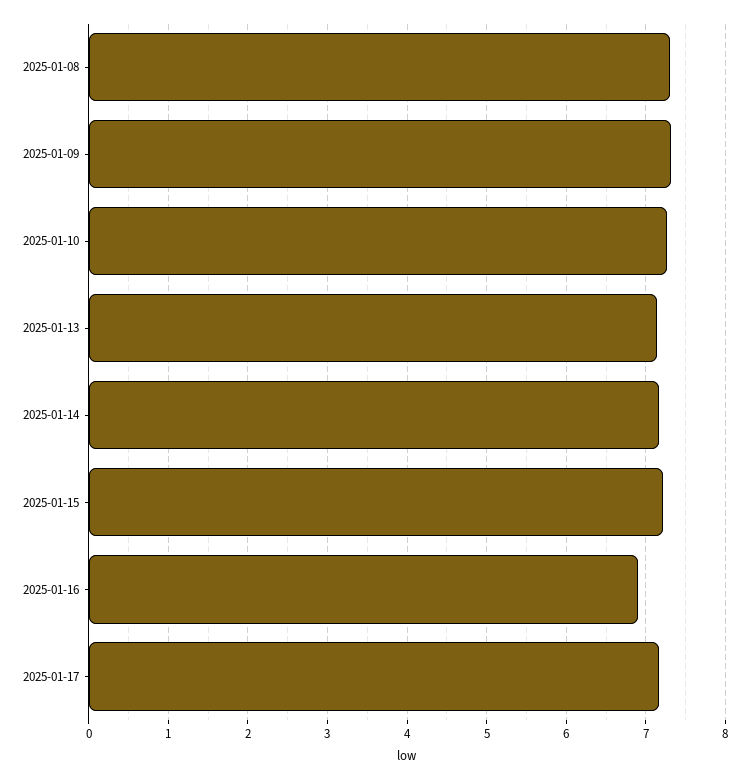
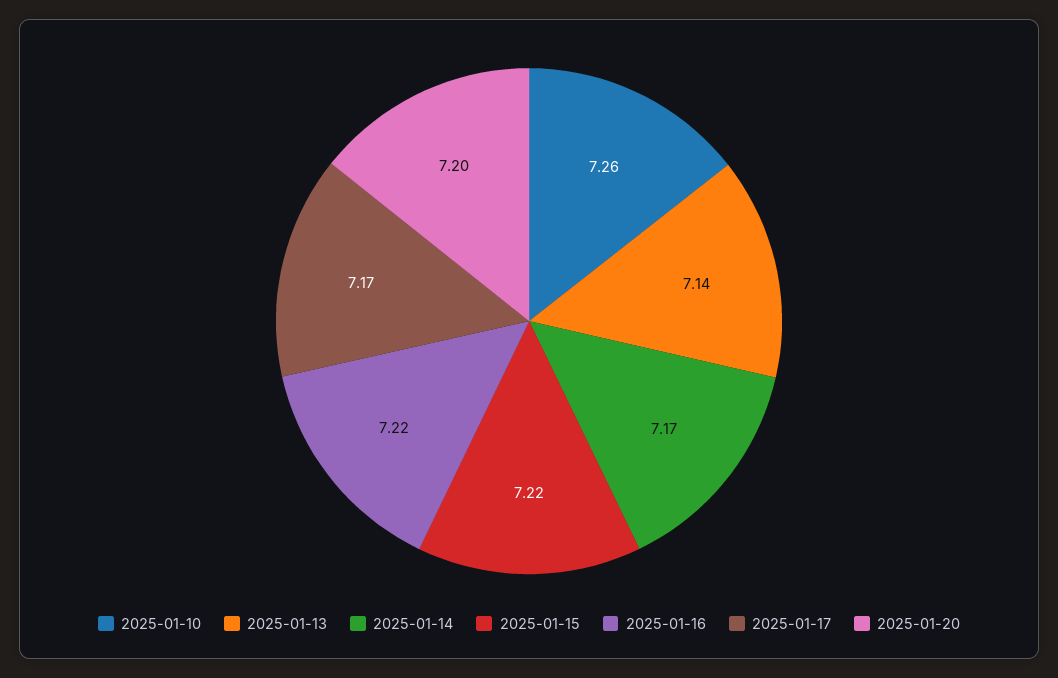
2025-01-08: 7.3 -> none
2025-01-09: 7.3 -> none
2025-01-16: 6.9 -> 7.22
2025-01-20: none -> 7.2

